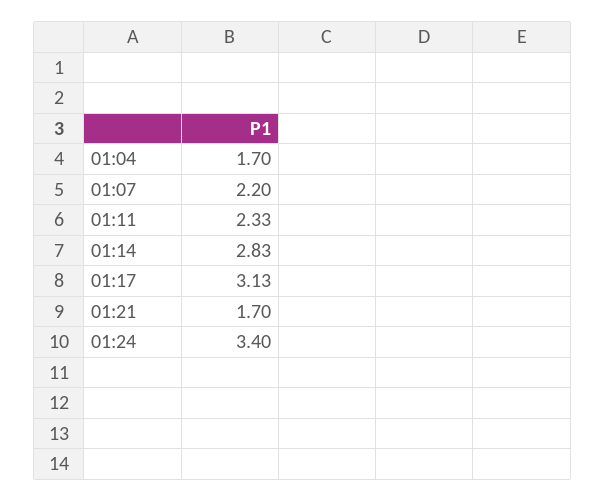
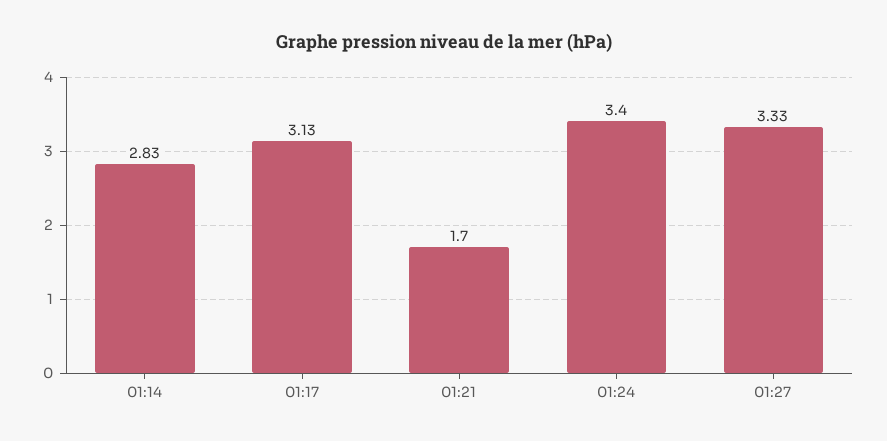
01:04: 1.7 -> none
01:07: 2.2 -> none
01:11: 2.33 -> none
01:27: none -> 3.33

